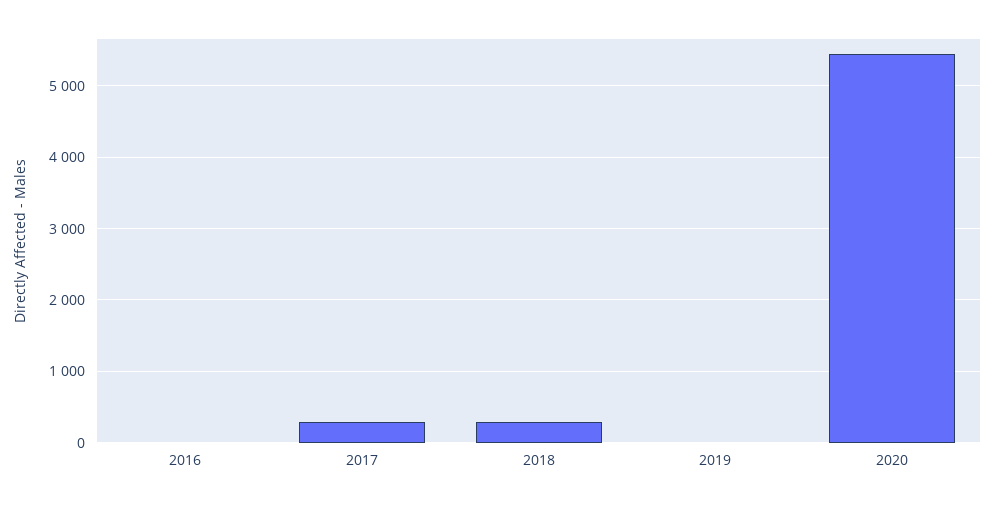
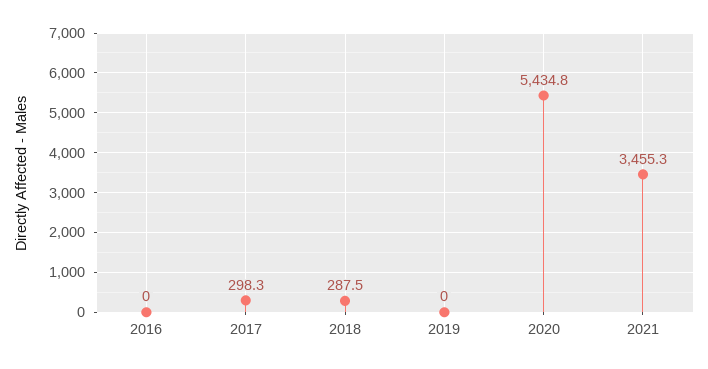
2021: none -> 3455.3

